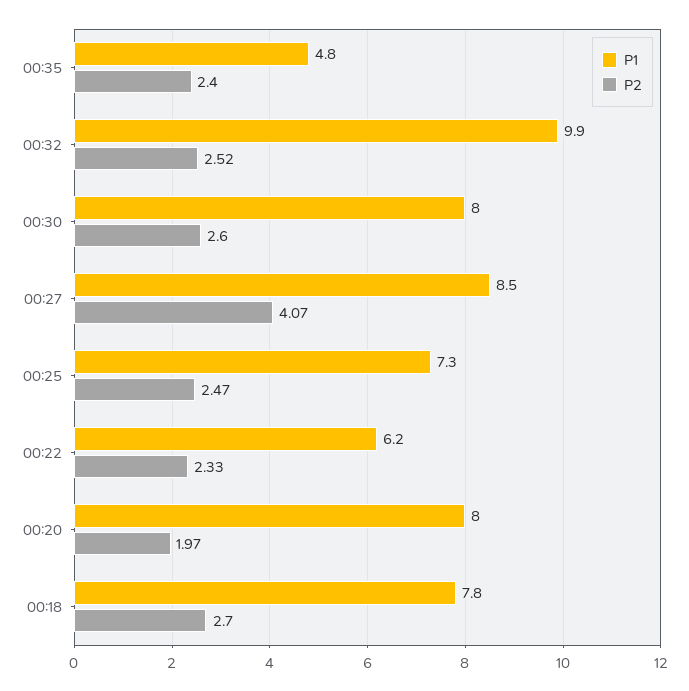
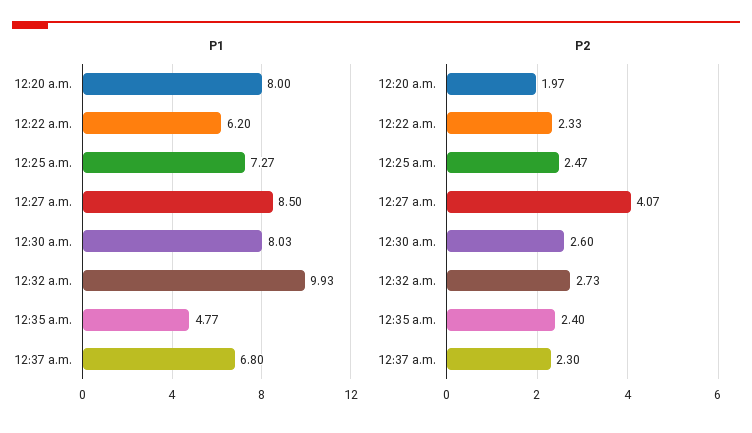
P2, 00:32: 2.52 -> 2.73
P1, 00:18: 7.8 -> none
P2, 00:18: 2.7 -> none
P1, 12:37 a.m.: none -> 6.8
P2, 12:37 a.m.: none -> 2.3

